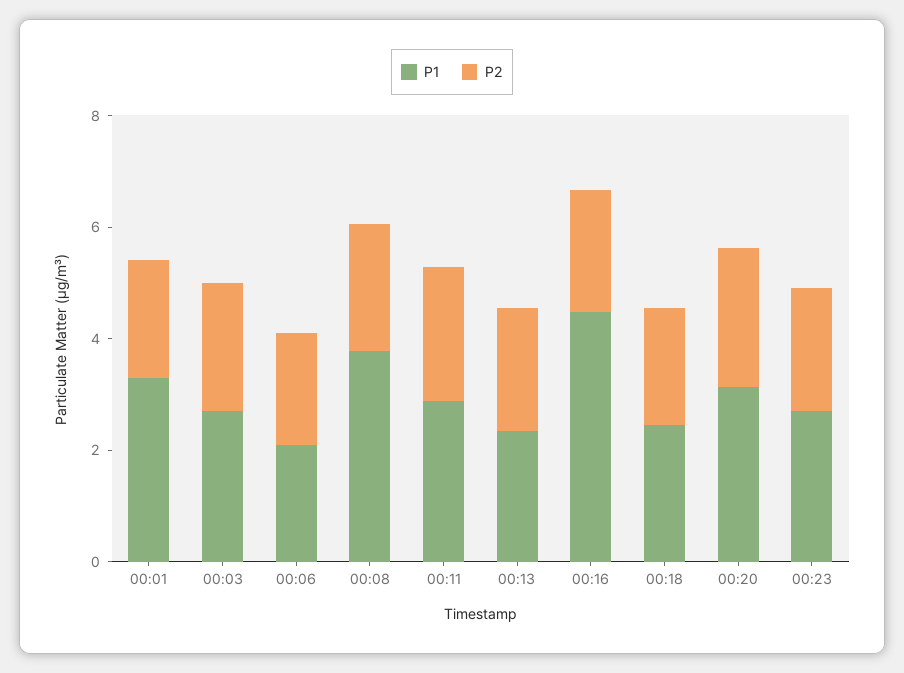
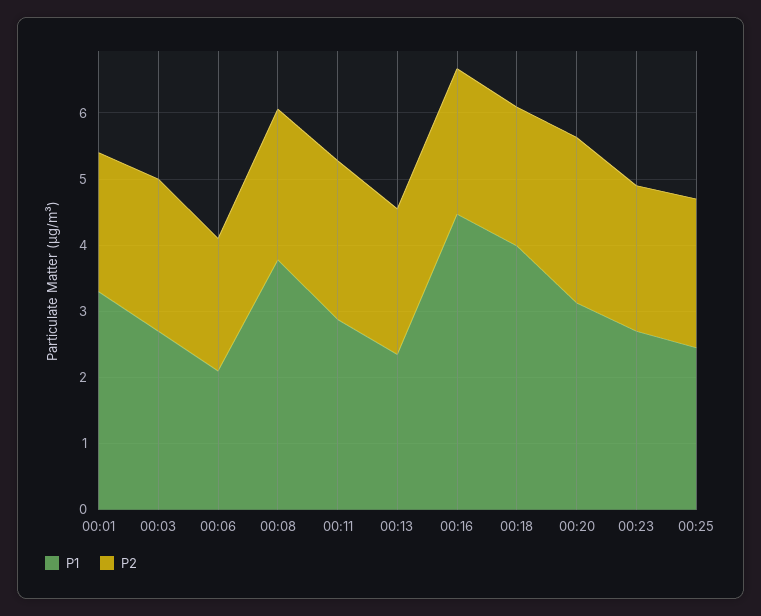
P1, 00:18: 2.5 -> 4
P1, 00:25: none -> 2.4
P2, 00:25: none -> 2.2

